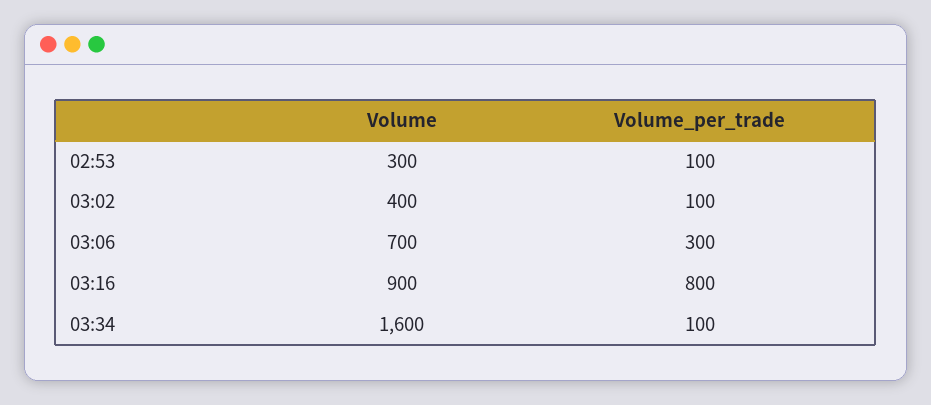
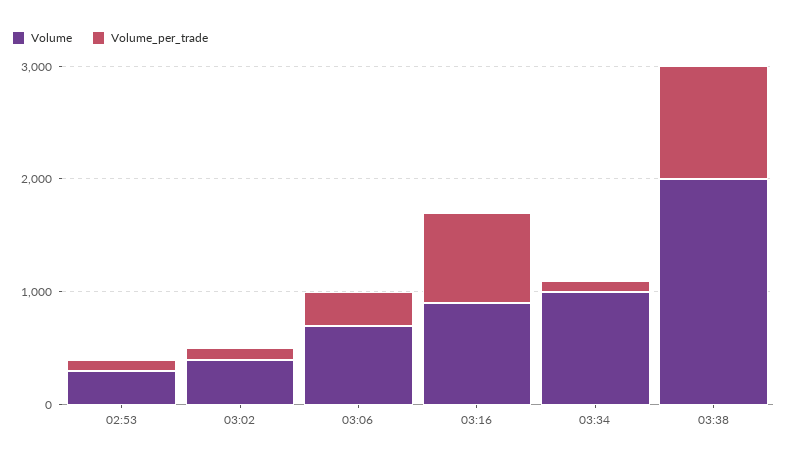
Volume, 03:34: 1600 -> 1000
Volume, 03:38: none -> 2000
Volume_per_trade, 03:38: none -> 1000

